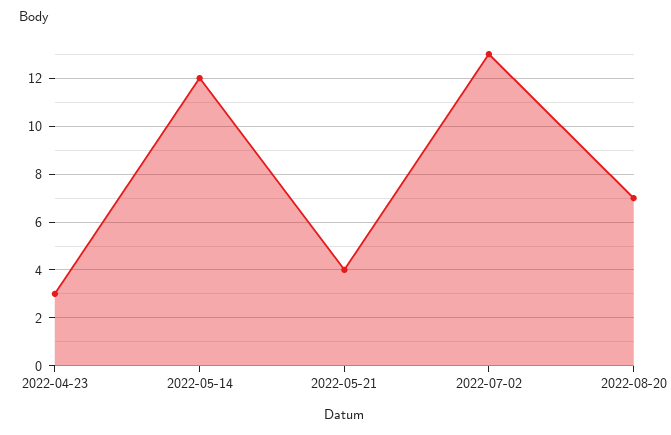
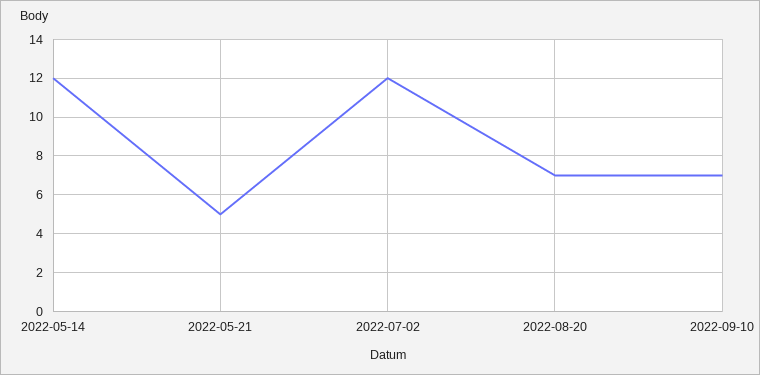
2022-04-23: 3 -> none
2022-05-21: 4 -> 5
2022-07-02: 13 -> 12
2022-09-10: none -> 7

